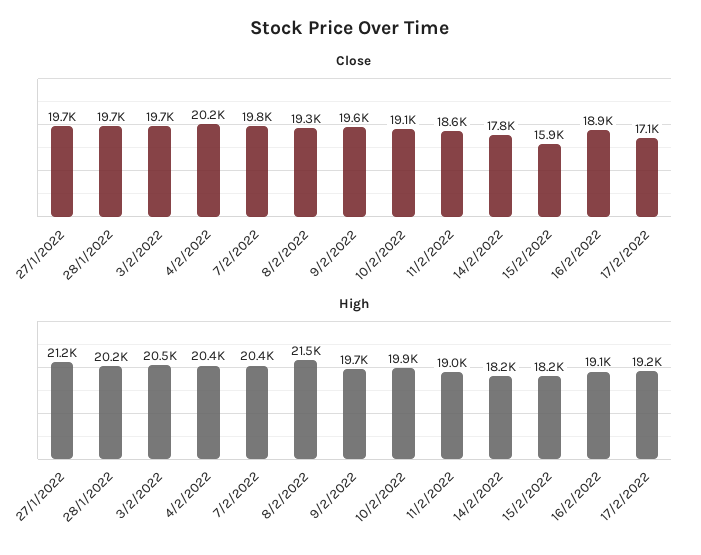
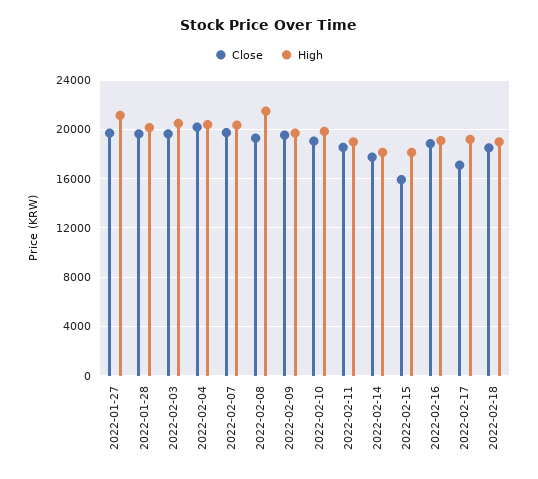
Close, 2022-02-18: none -> 18500
High, 2022-02-18: none -> 19000

